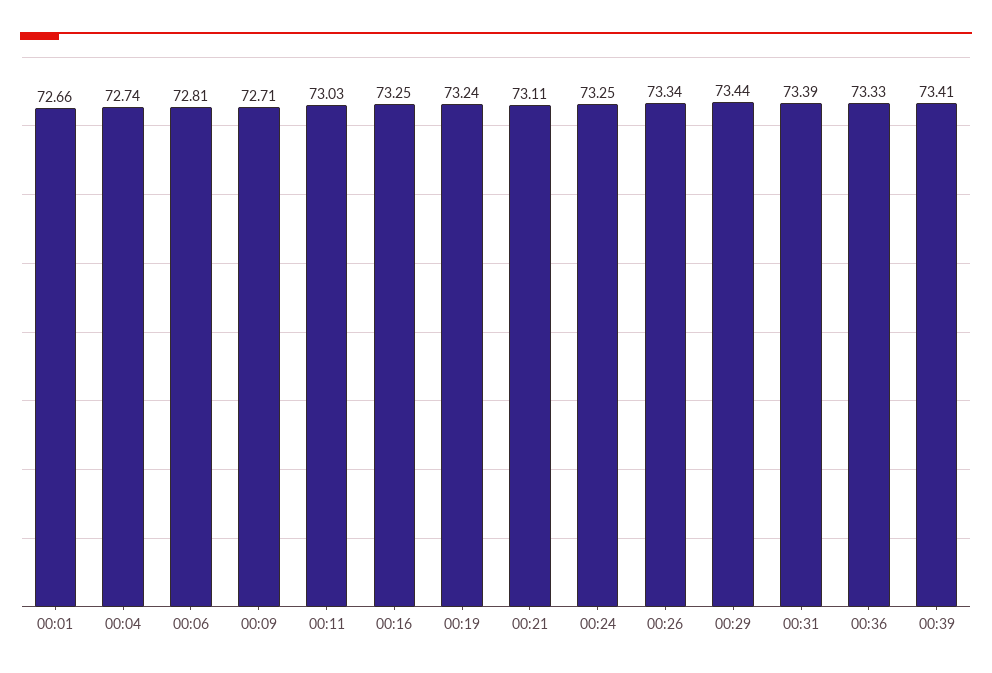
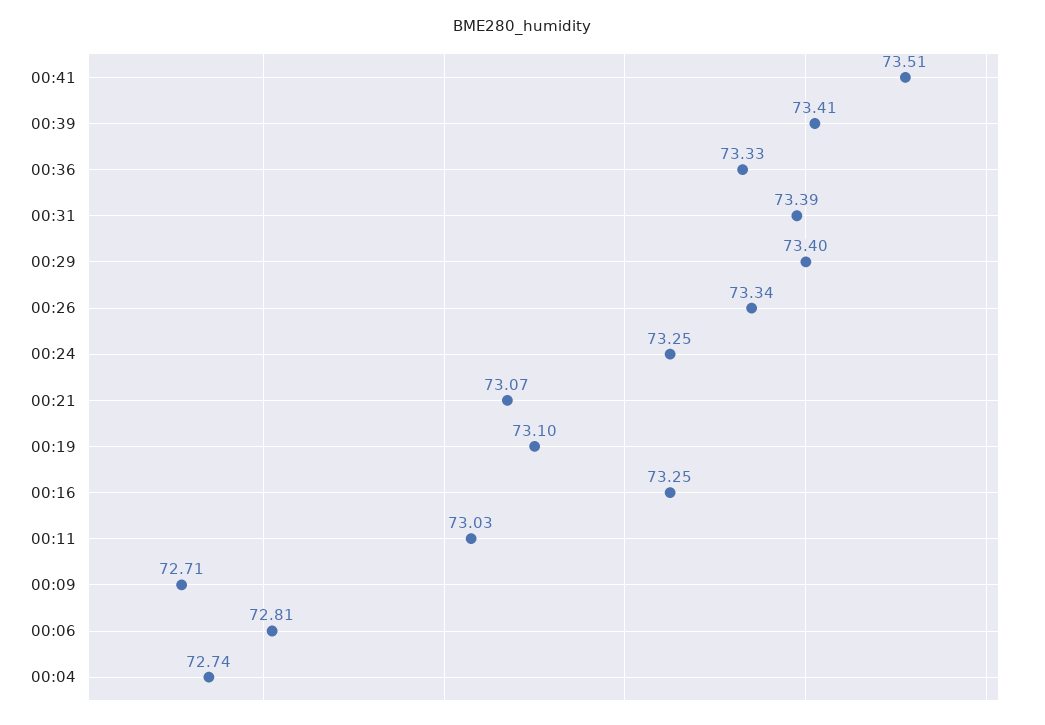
00:01: 72.66 -> none
00:19: 73.24 -> 73.1
00:21: 73.11 -> 73.07
00:29: 73.44 -> 73.4
00:41: none -> 73.51

